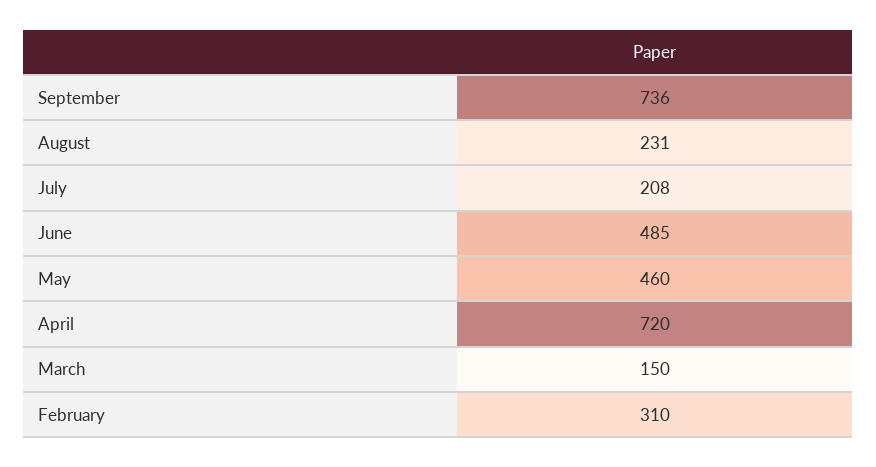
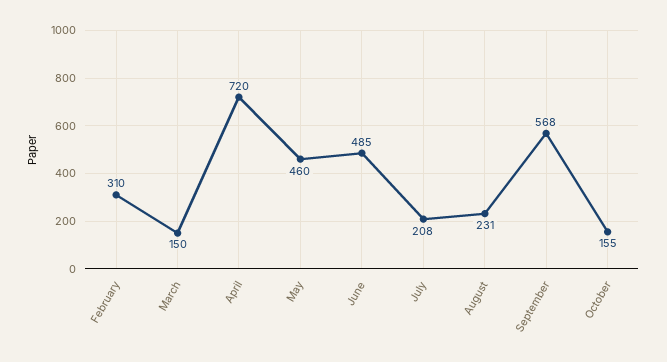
September: 736 -> 568
October: none -> 155

